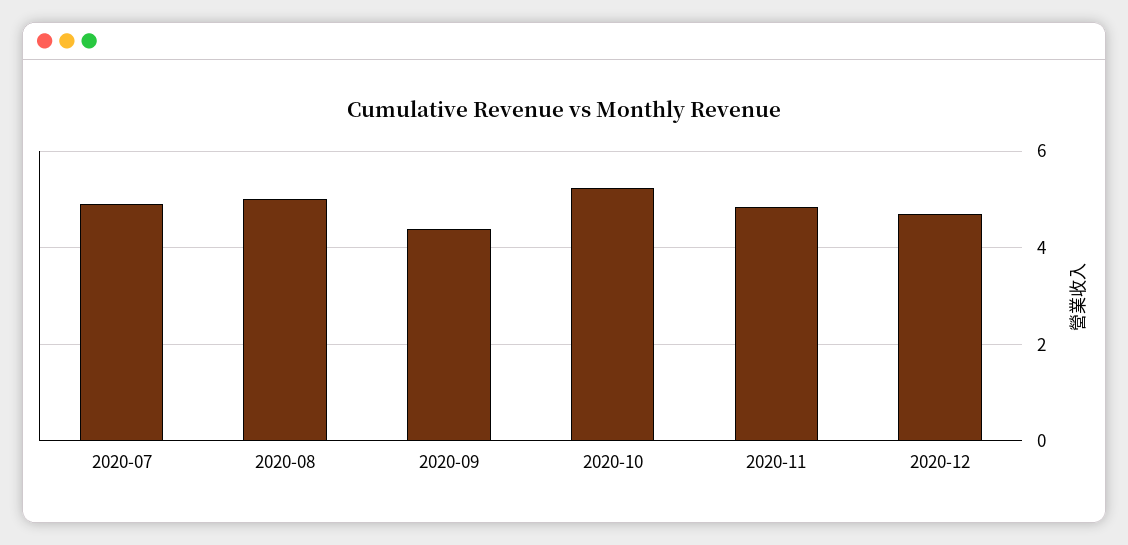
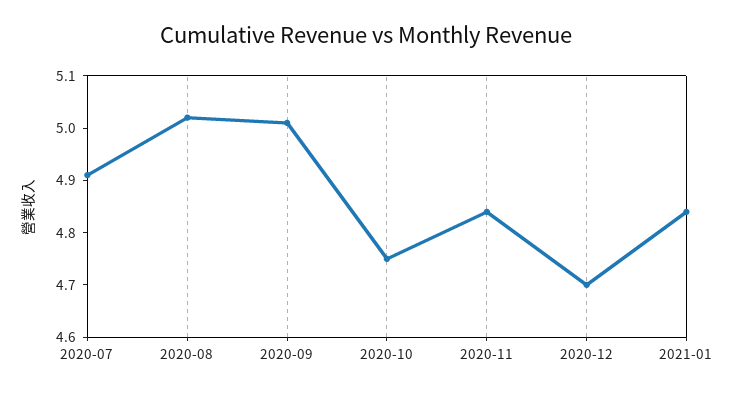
2020-09: 4.4 -> 5
2020-10: 5.2 -> 4.75
2021-01: none -> 4.85

